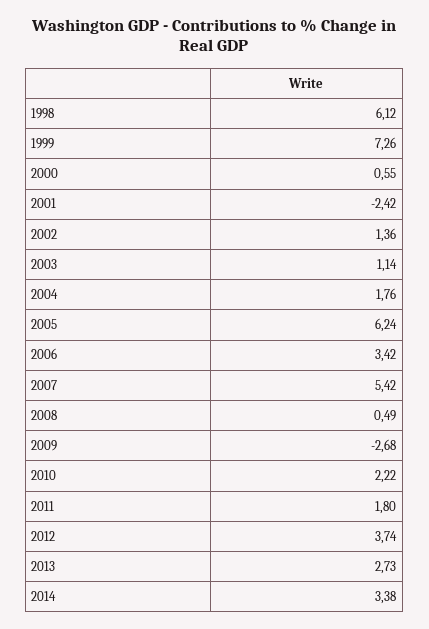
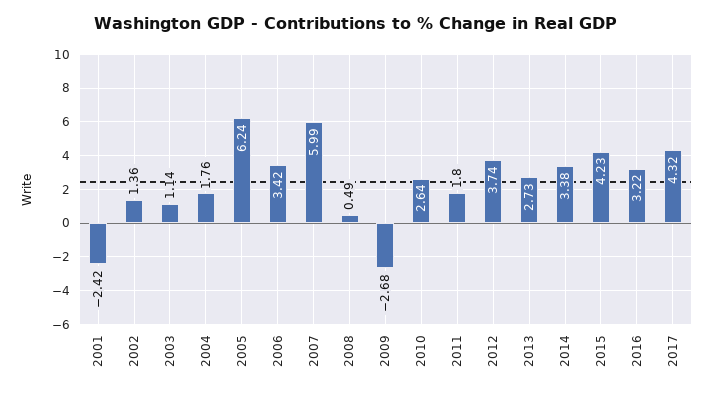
1998: 6.12 -> none
1999: 7.26 -> none
2000: 0.55 -> none
2007: 5.42 -> 5.99
2010: 2.22 -> 2.64
2015: none -> 4.23
2016: none -> 3.22
2017: none -> 4.32

